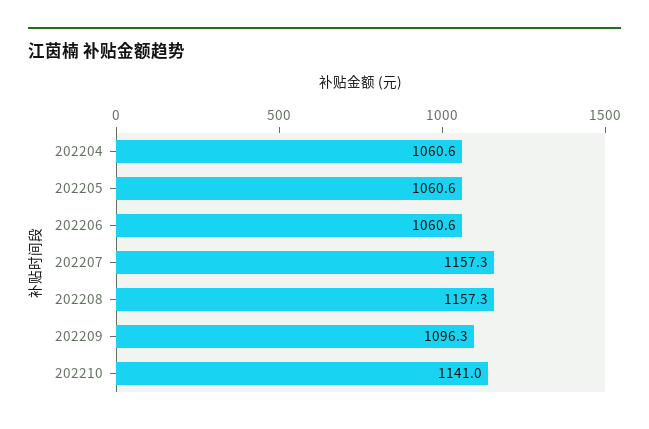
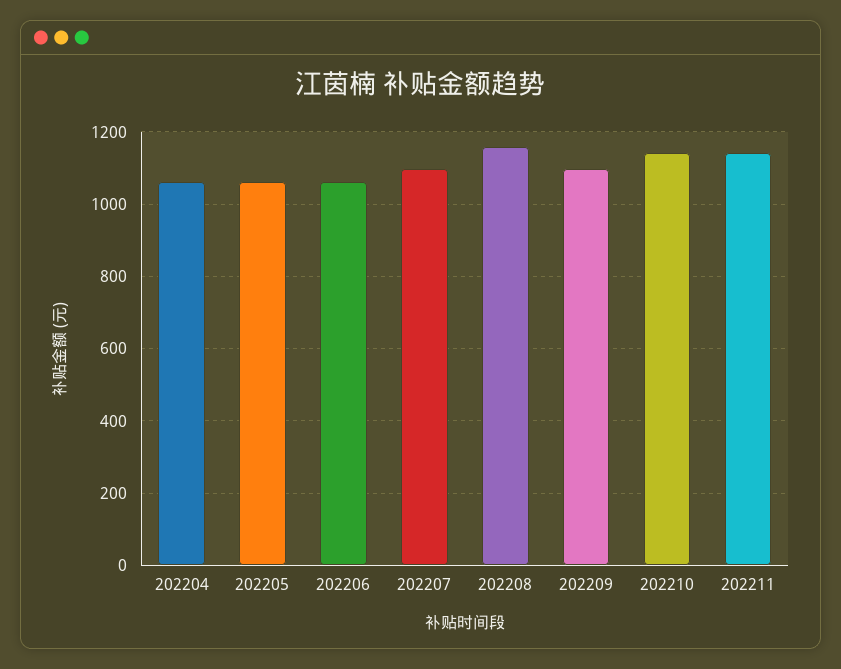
202207: 1157.3 -> 1100
202211: none -> 1140

